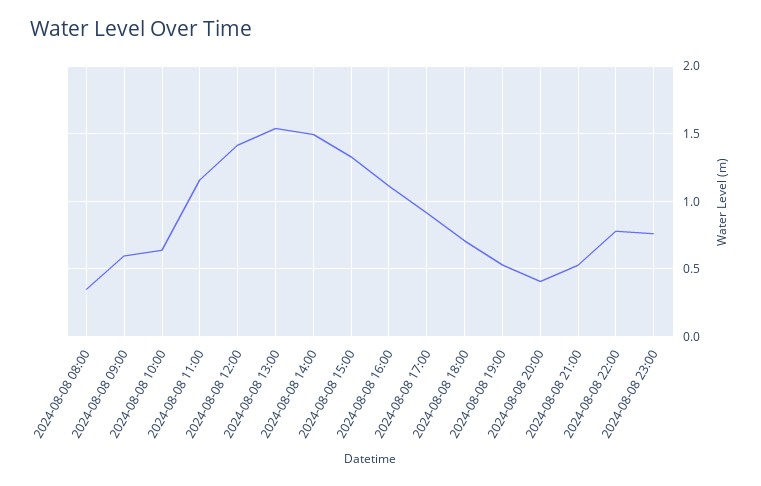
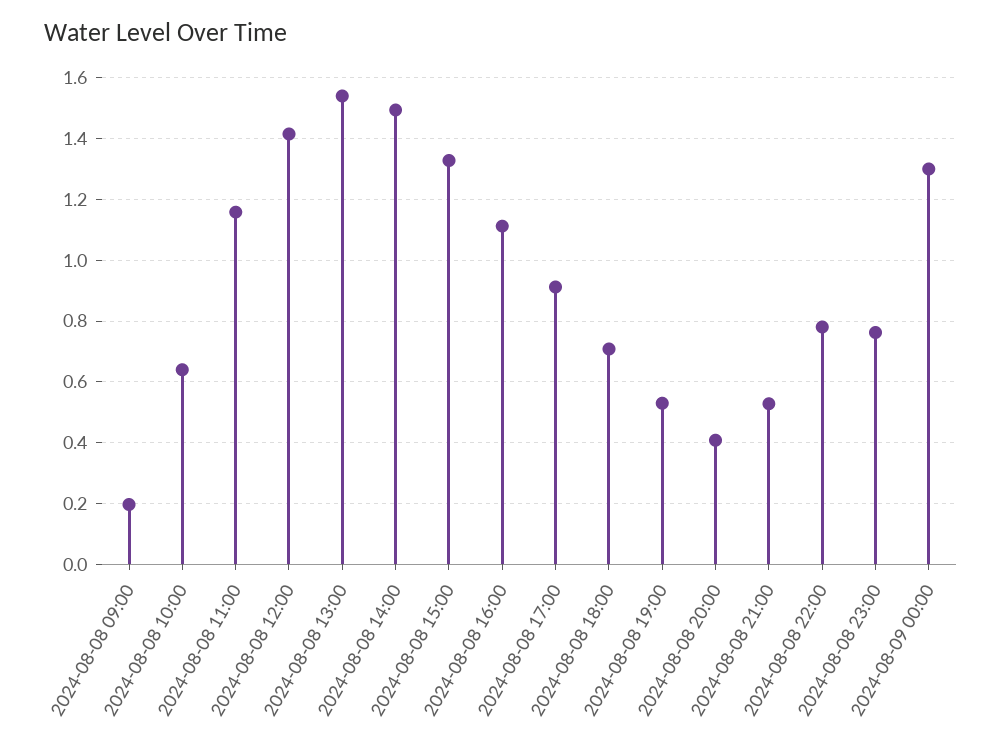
2024-08-08 08:00: 0.35 -> none
2024-08-08 09:00: 0.6 -> 0.2
2024-08-09 00:00: none -> 1.3

